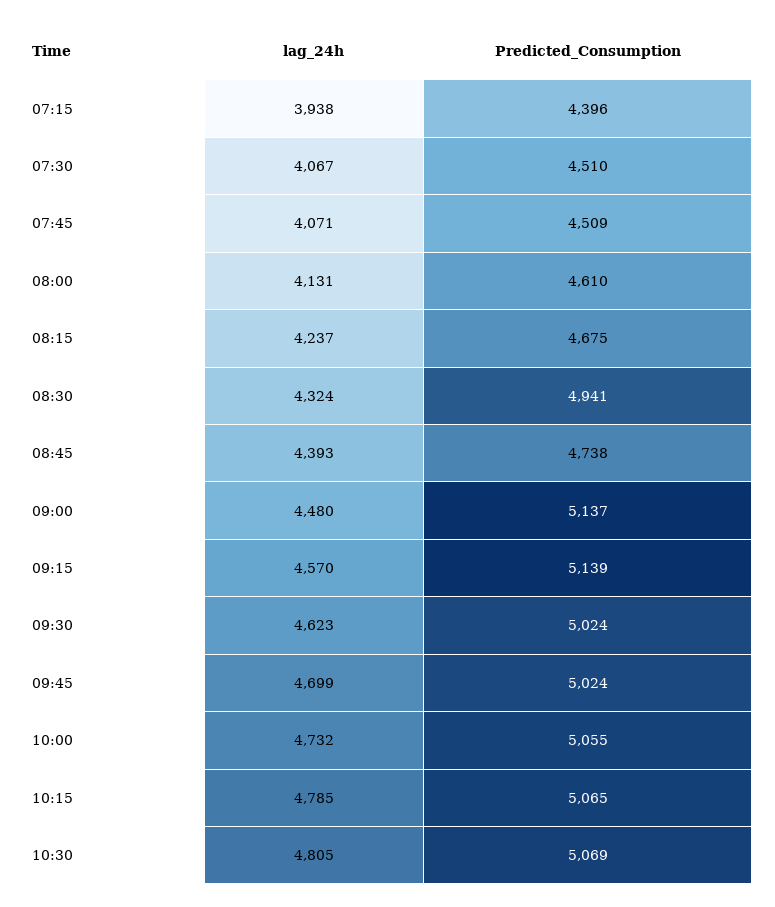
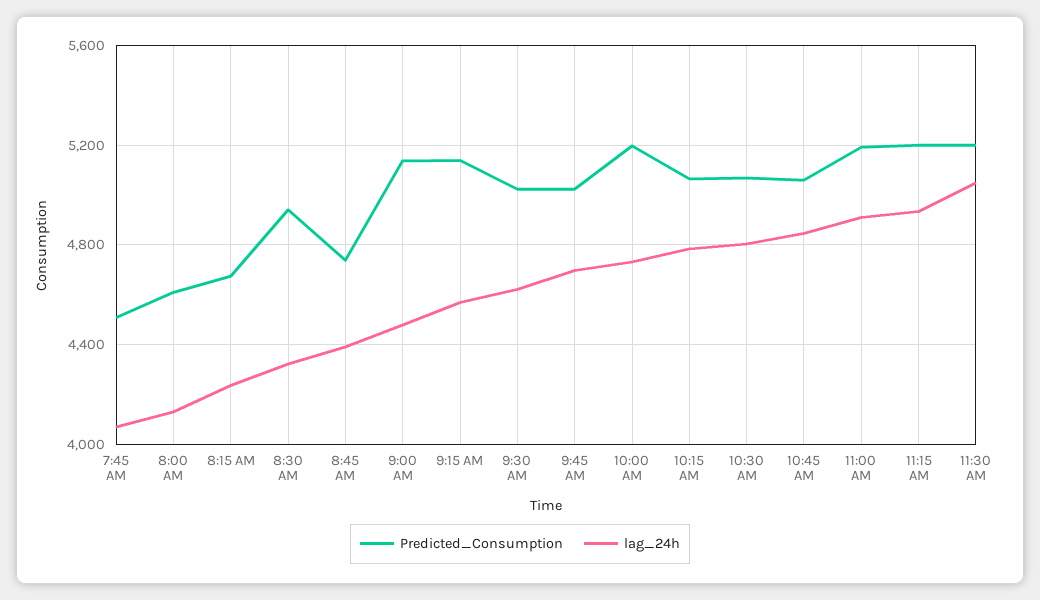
lag_24h, 07:15: 3938 -> none
Predicted_Consumption, 07:15: 4396 -> none
lag_24h, 07:30: 4067 -> none
Predicted_Consumption, 07:30: 4510 -> none
Predicted_Consumption, 10:00: 5055 -> 5200
Predicted_Consumption, 10:45 AM: none -> 5050
lag_24h, 10:45 AM: none -> 4850
Predicted_Consumption, 11:00 AM: none -> 5200
lag_24h, 11:00 AM: none -> 4900
Predicted_Consumption, 11:15 AM: none -> 5200
lag_24h, 11:15 AM: none -> 4950
Predicted_Consumption, 11:30 AM: none -> 5200
lag_24h, 11:30 AM: none -> 5050

